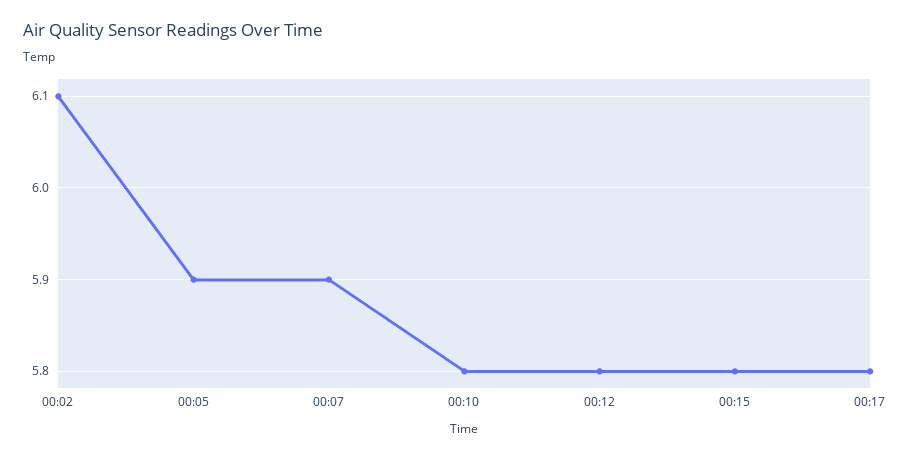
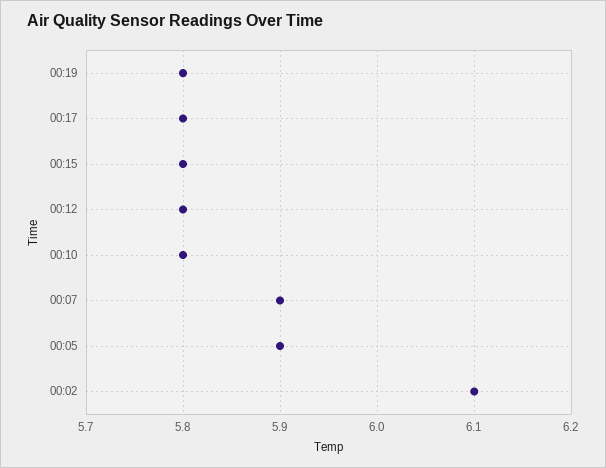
00:19: none -> 5.8

